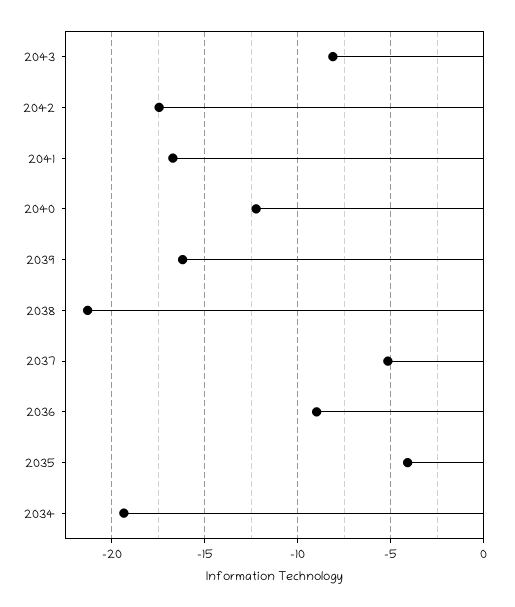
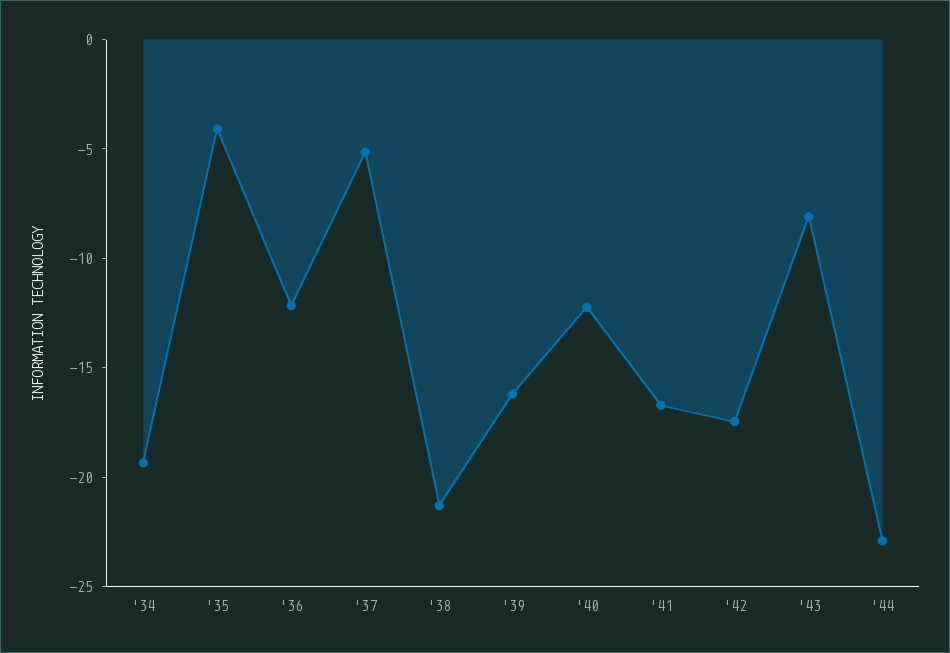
2036: -9 -> -12
'44: none -> -23

